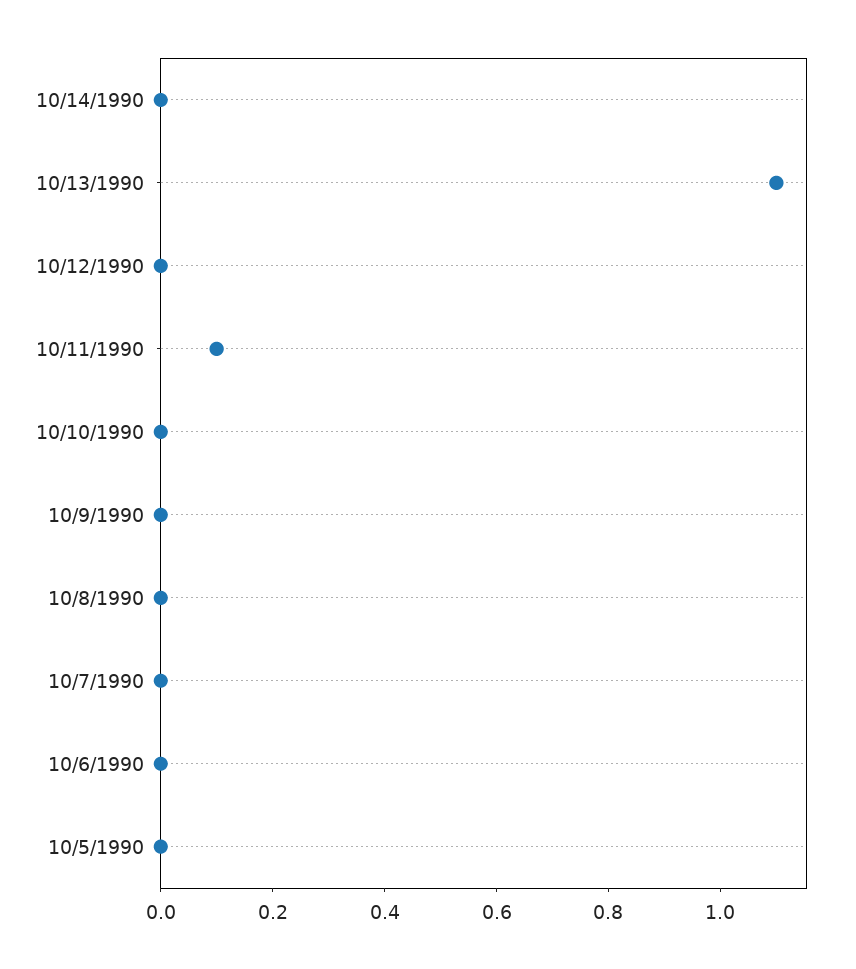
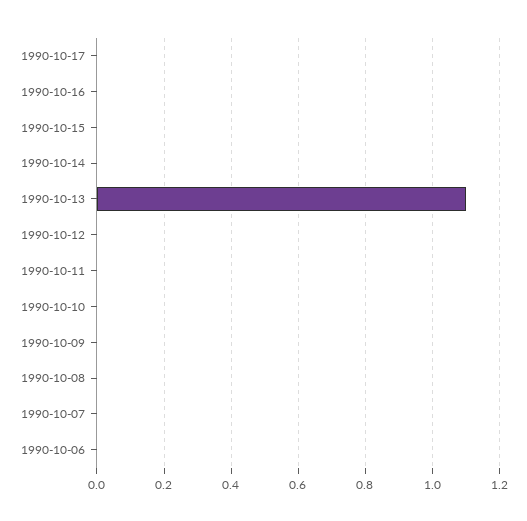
10/11/1990: 0.1 -> 0
10/5/1990: 0 -> none
1990-10-17: none -> 0
1990-10-16: none -> 0
1990-10-15: none -> 0

